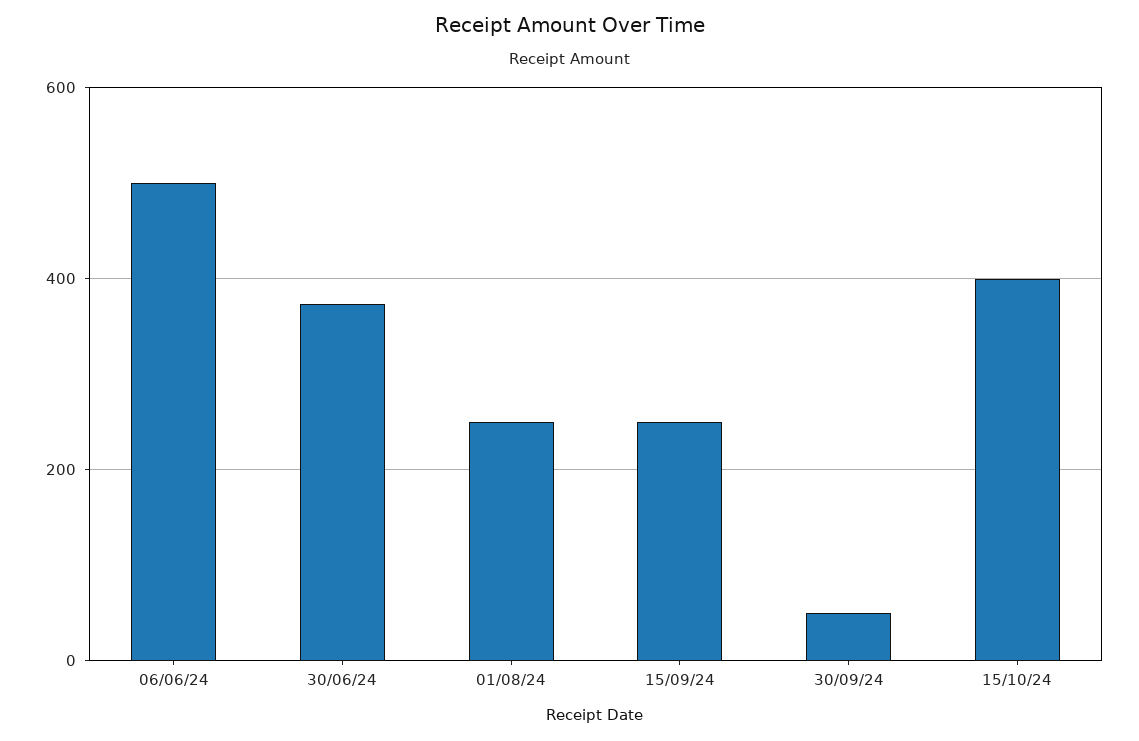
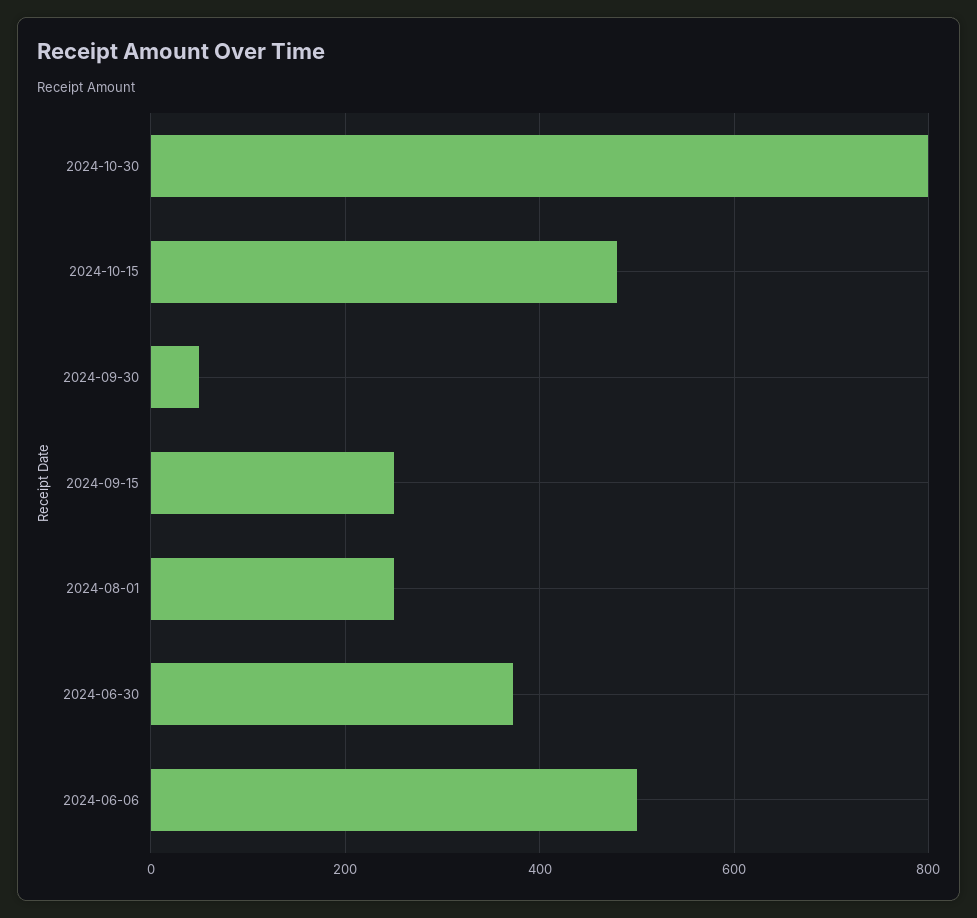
15/10/24: 400 -> 480
2024-10-30: none -> 800

